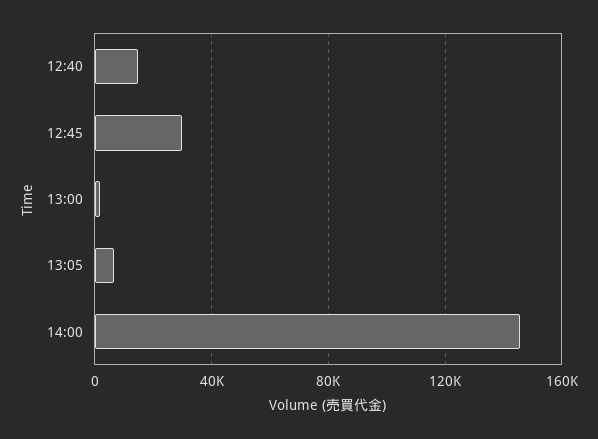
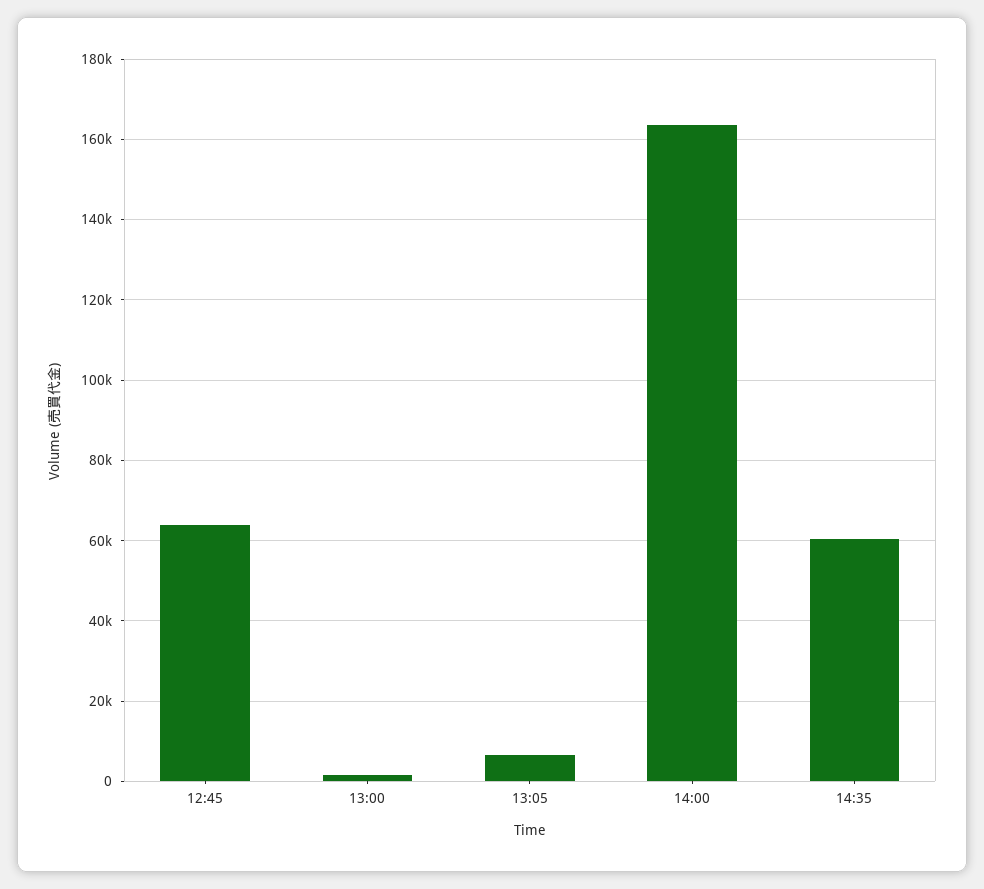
12:40: 15000 -> none
12:45: 30000 -> 64000
14:00: 145000 -> 164000
14:35: none -> 60000

